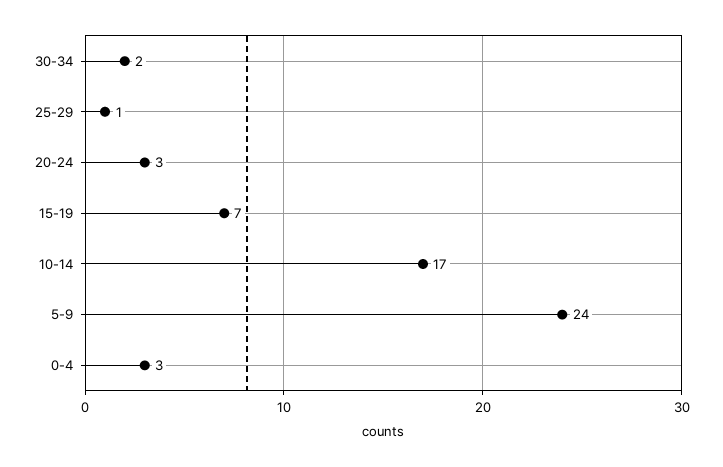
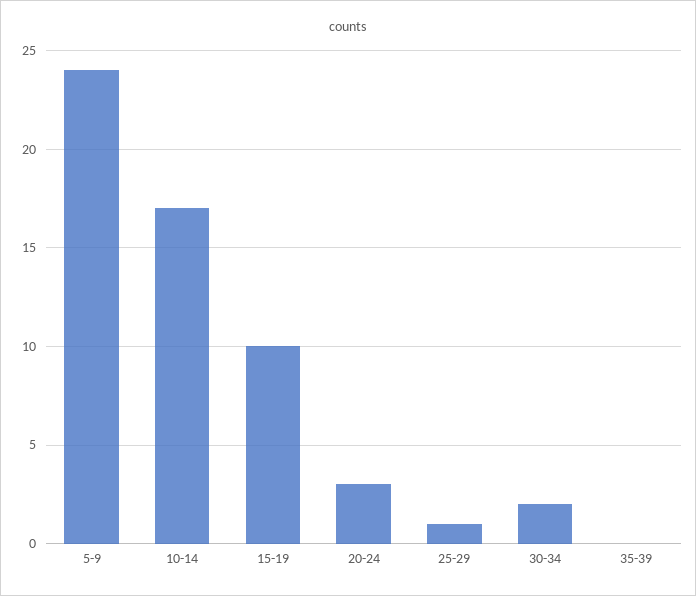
15-19: 7 -> 10
0-4: 3 -> none
35-39: none -> 0

